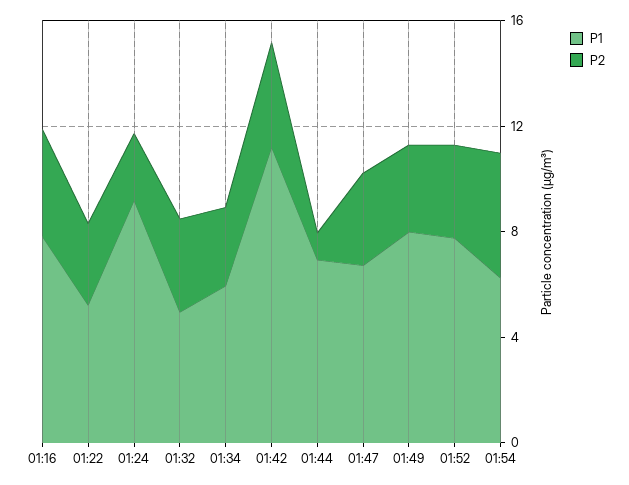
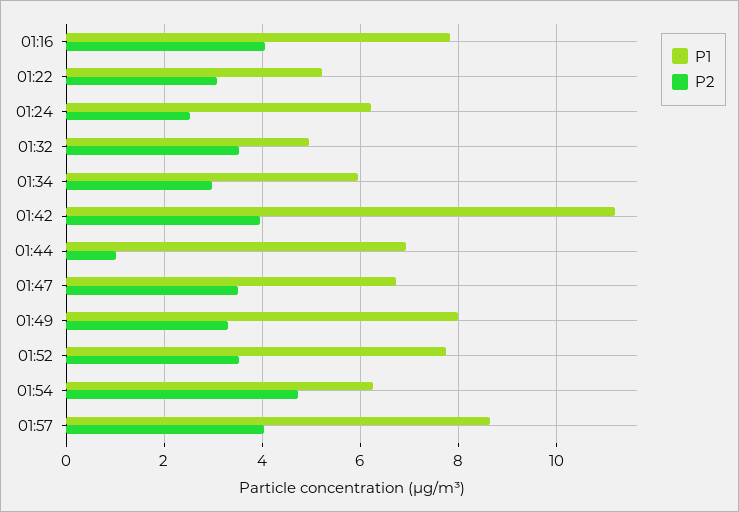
P1, 01:24: 9 -> 6.2
P1, 01:57: none -> 8.6
P2, 01:57: none -> 4

